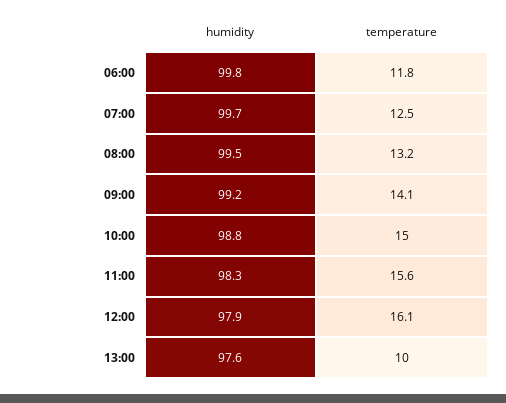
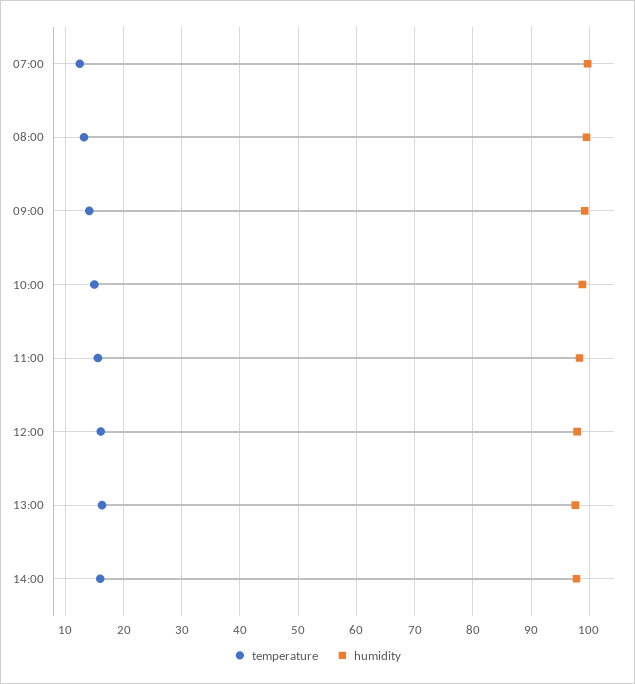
humidity, 06:00: 99.8 -> none
temperature, 06:00: 11.8 -> none
temperature, 13:00: 10 -> 16
temperature, 14:00: none -> 16
humidity, 14:00: none -> 98

